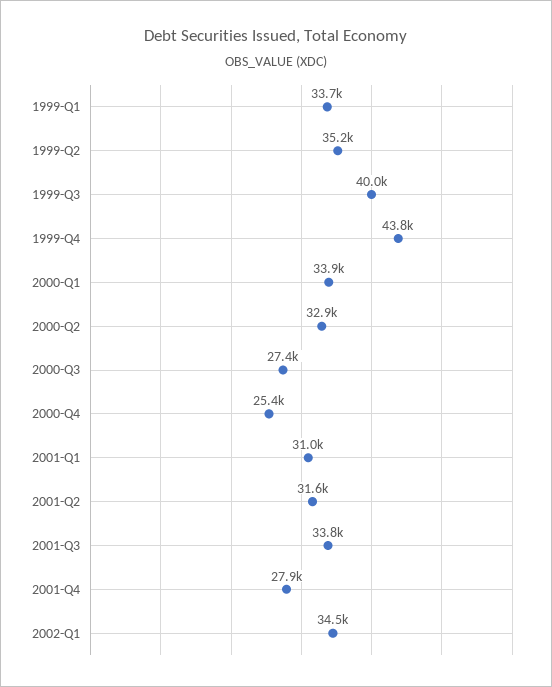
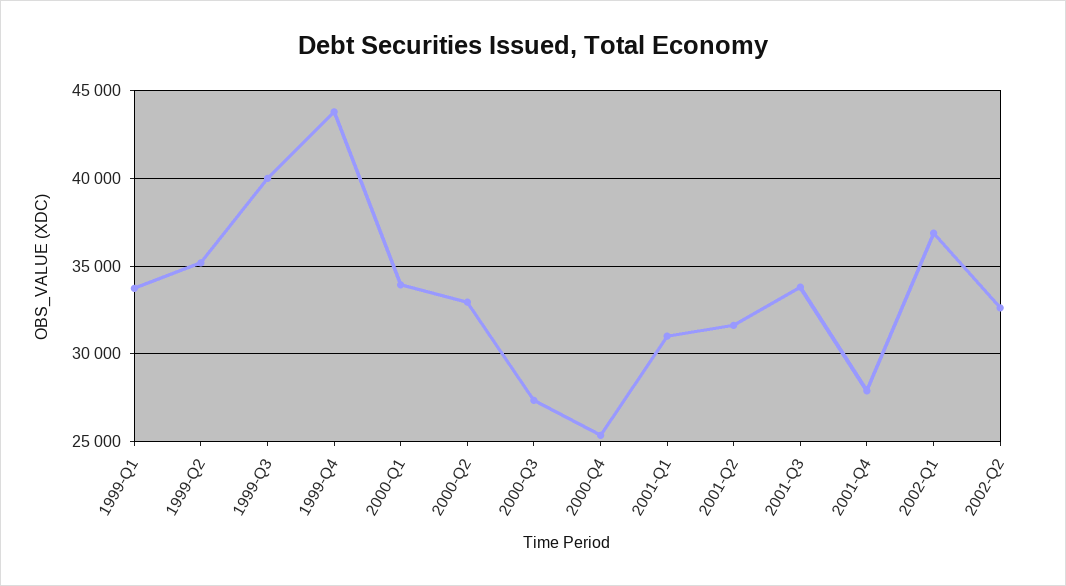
2002-Q1: 34500 -> 37000
2002-Q2: none -> 32500

